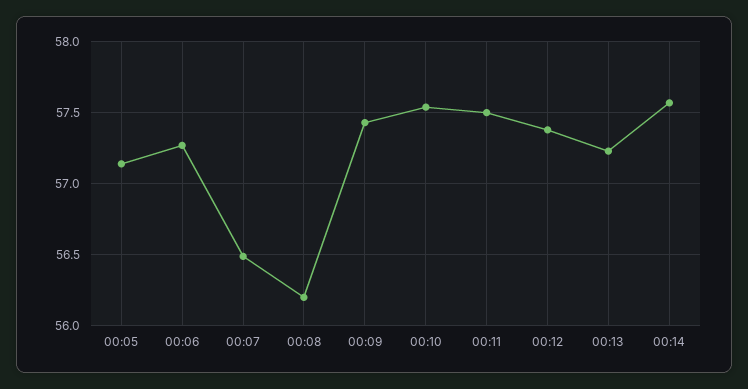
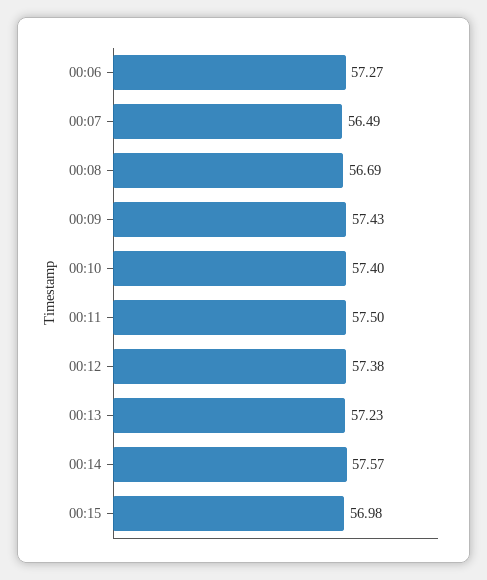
00:05: 57.15 -> none
00:08: 56.2 -> 56.69
00:10: 57.55 -> 57.4
00:15: none -> 56.98

